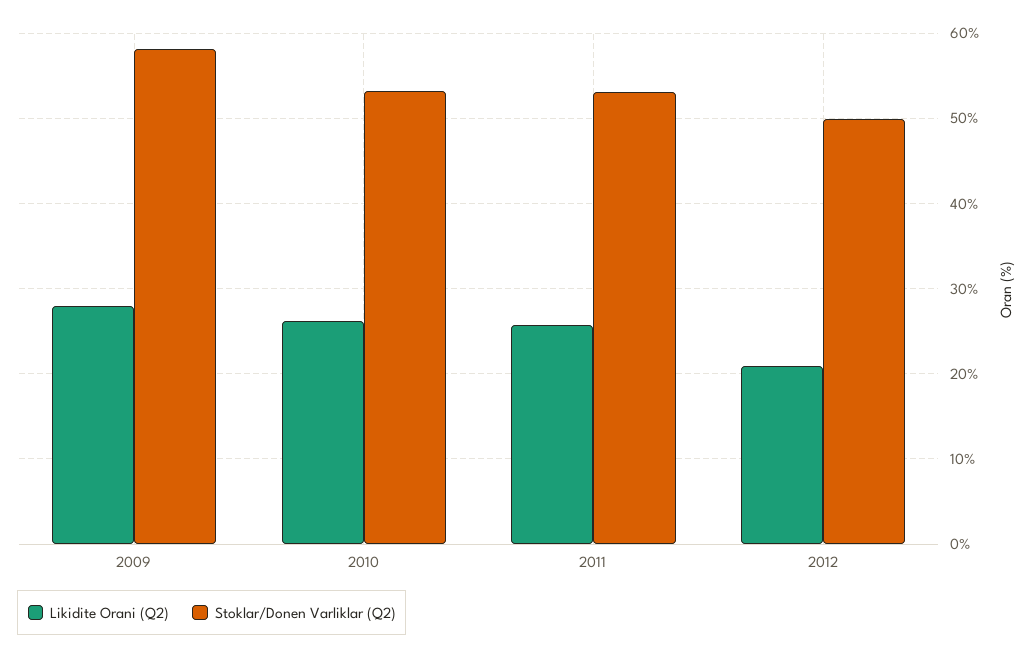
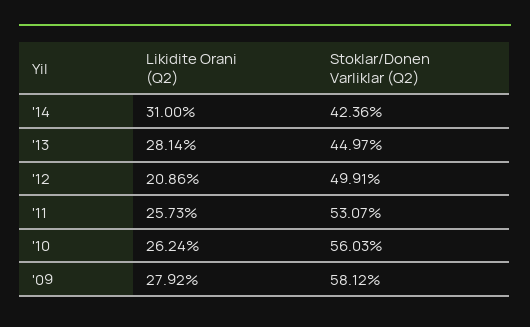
Stoklar/Donen Varliklar (Q2), 2010: 53 -> 56.03
Likidite Orani (Q2), '14: none -> 31
Stoklar/Donen Varliklar (Q2), '14: none -> 42.36
Likidite Orani (Q2), '13: none -> 28.14
Stoklar/Donen Varliklar (Q2), '13: none -> 44.97

